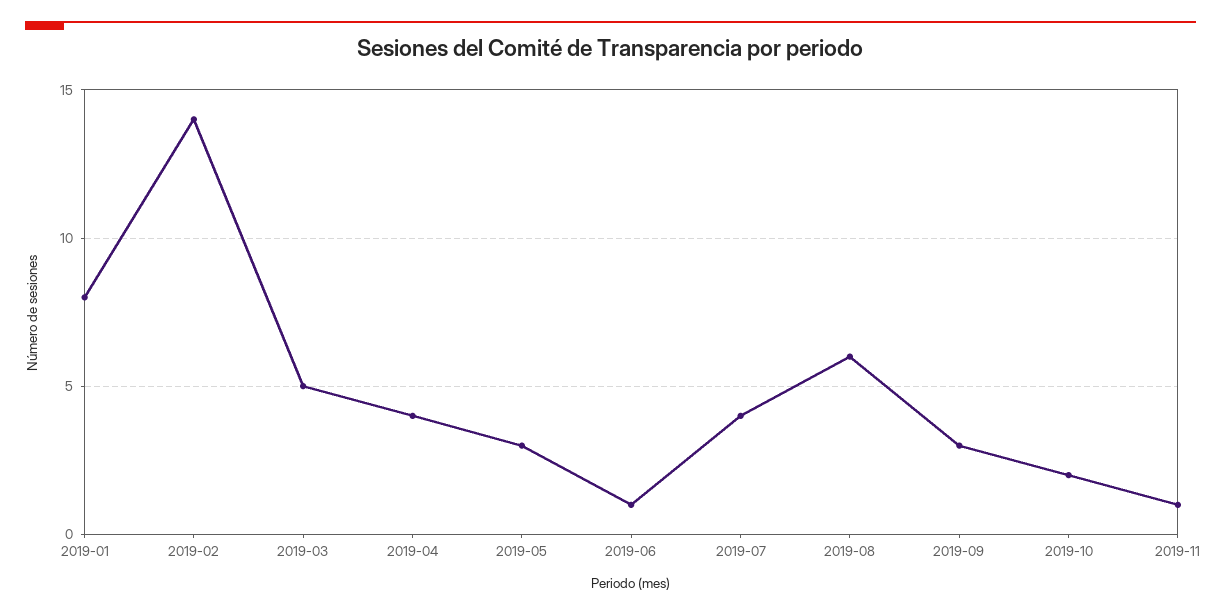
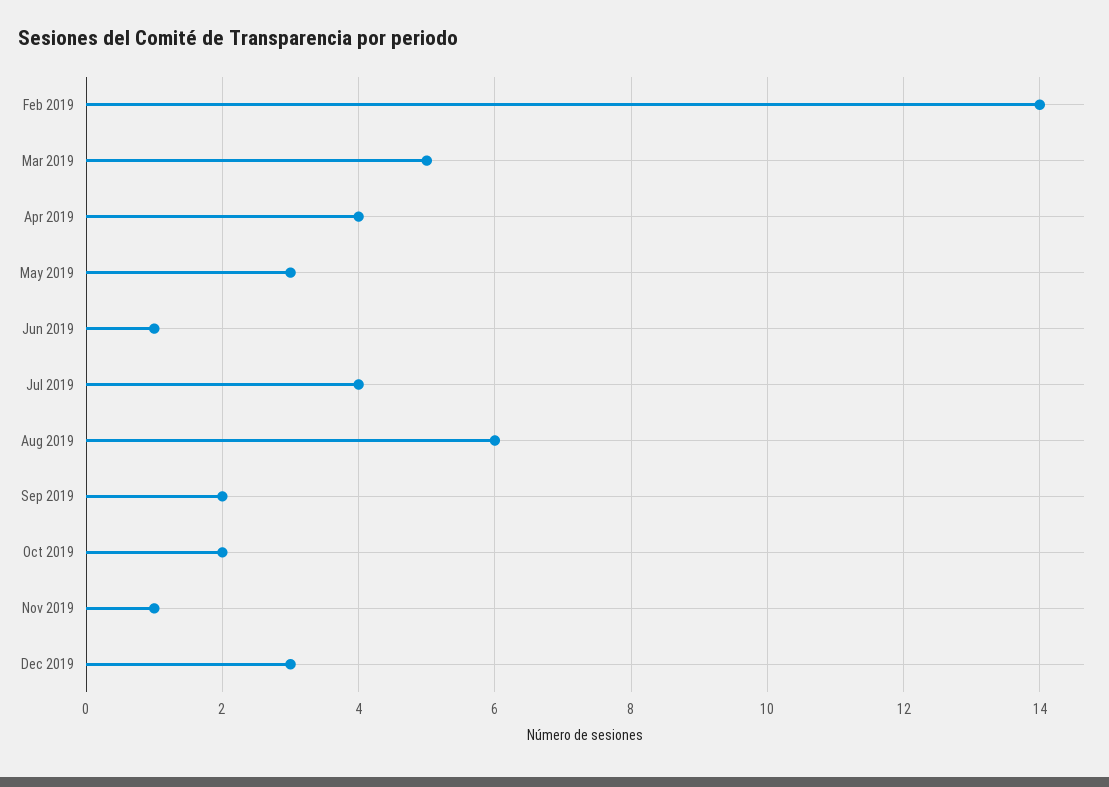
2019-01: 8 -> none
2019-09: 3 -> 2
Dec 2019: none -> 3

